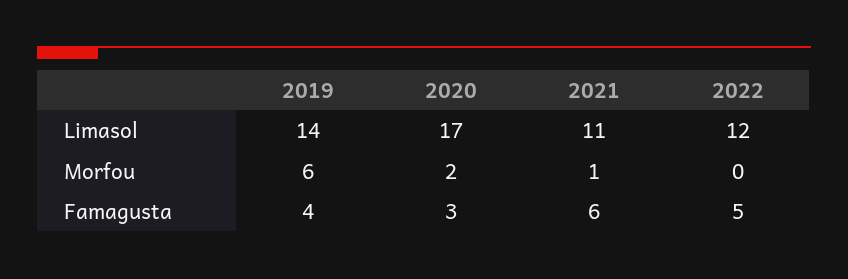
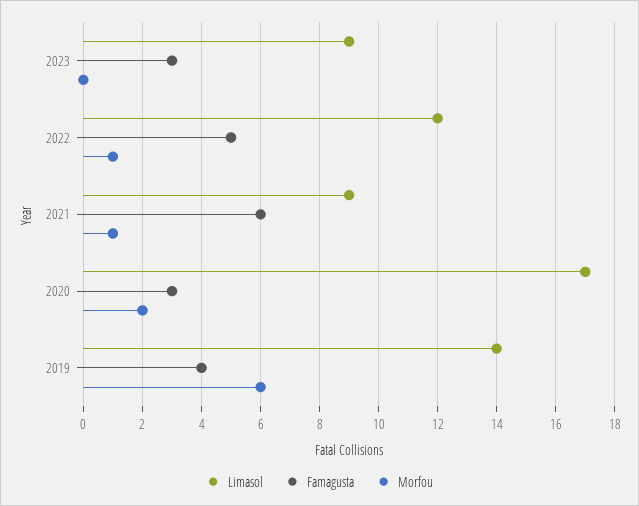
Limasol, 2021: 11 -> 9
Morfou, 2022: 0 -> 1
Limasol, 2023: none -> 9
Famagusta, 2023: none -> 3
Morfou, 2023: none -> 0

